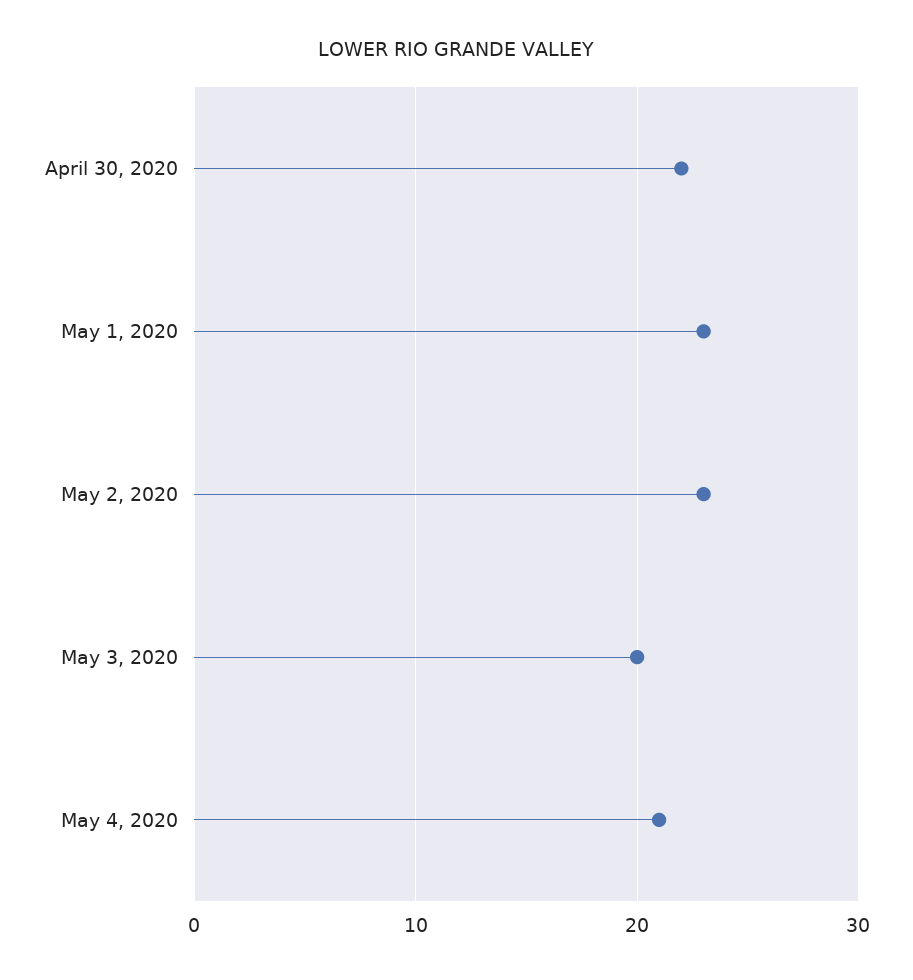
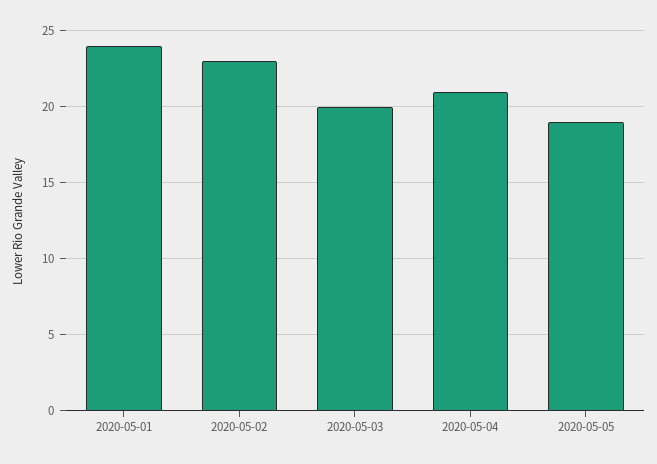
April 30, 2020: 22 -> none
May 1, 2020: 23 -> 24
2020-05-05: none -> 19

